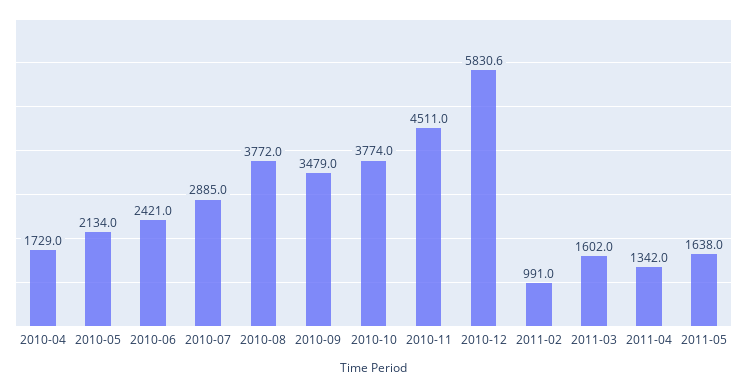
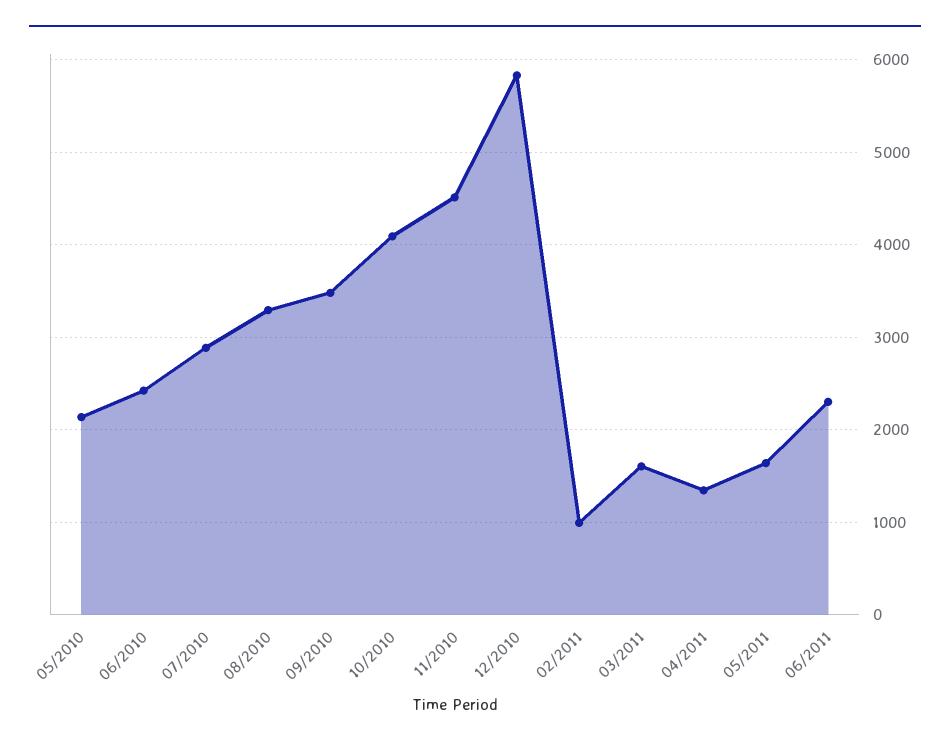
2010-04: 1729 -> none
2010-08: 3772 -> 3300
2010-10: 3774 -> 4100
06/2011: none -> 2300

